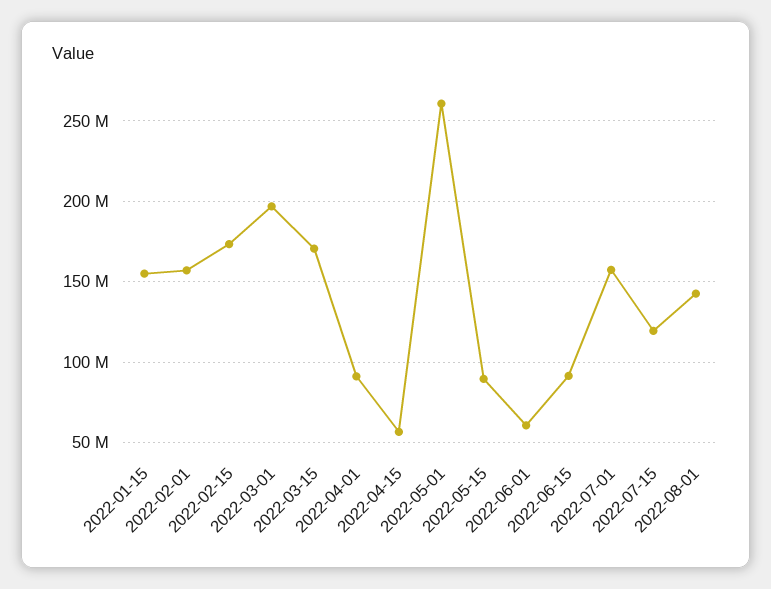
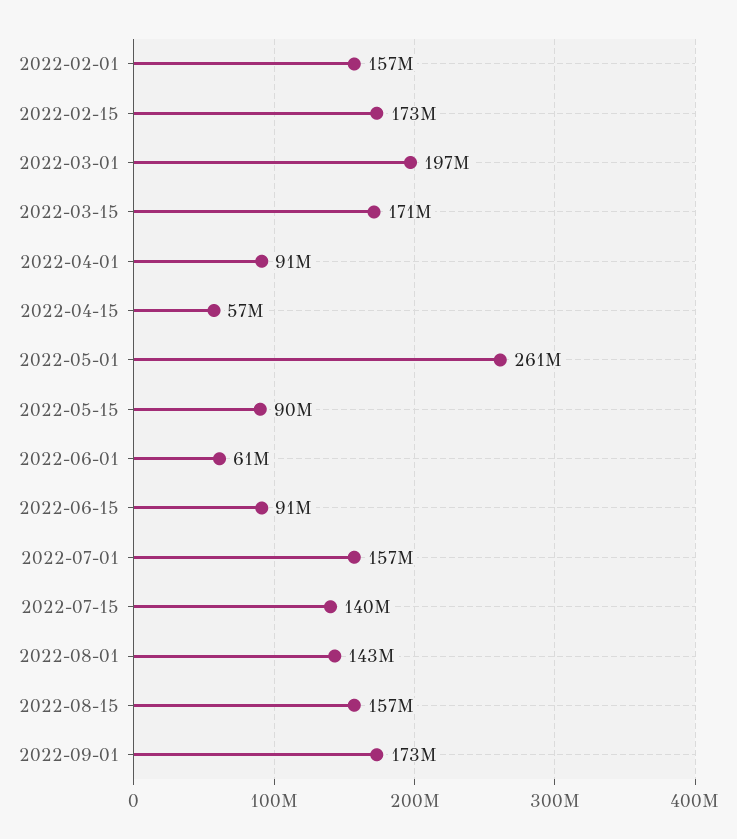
2022-01-15: 155000000 -> none
2022-07-15: 120000000 -> 140000000
2022-08-15: none -> 157000000
2022-09-01: none -> 173000000

